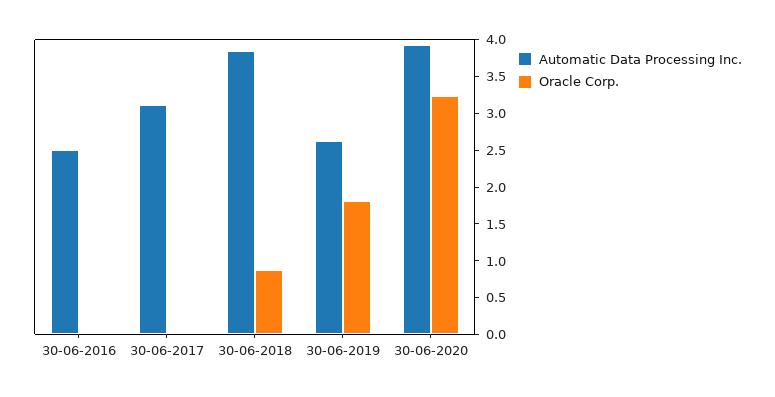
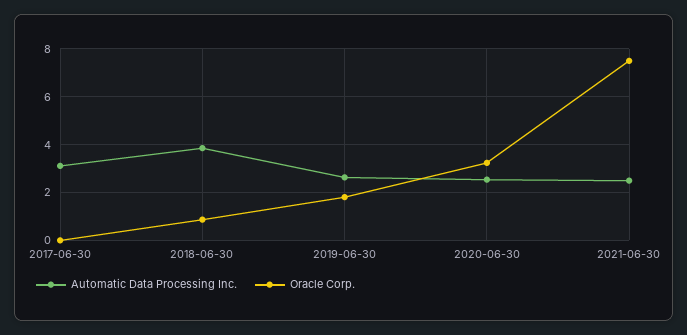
Automatic Data Processing Inc., 30-06-2016: 2.5 -> none
Oracle Corp., 30-06-2016: 0 -> none
Automatic Data Processing Inc., 30-06-2020: 4 -> 2.5
Automatic Data Processing Inc., 2021-06-30: none -> 2.5
Oracle Corp., 2021-06-30: none -> 7.5

